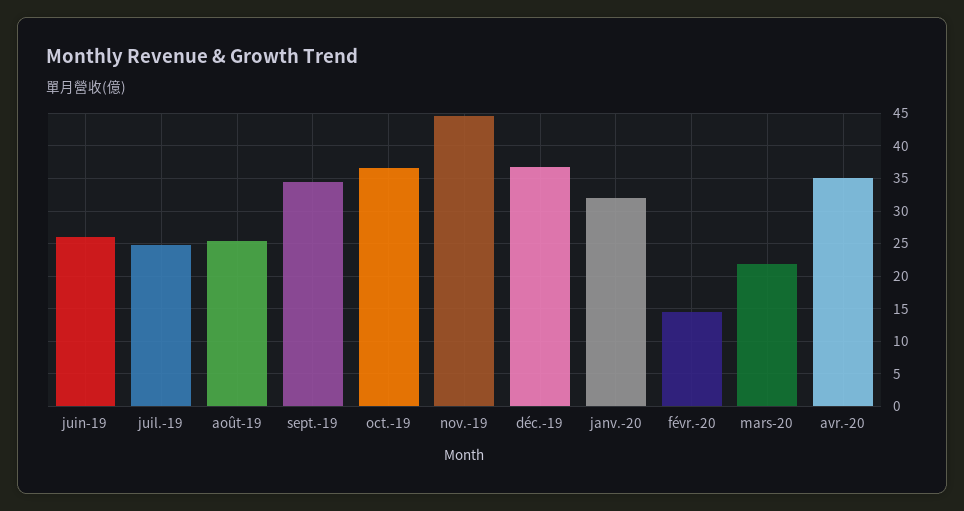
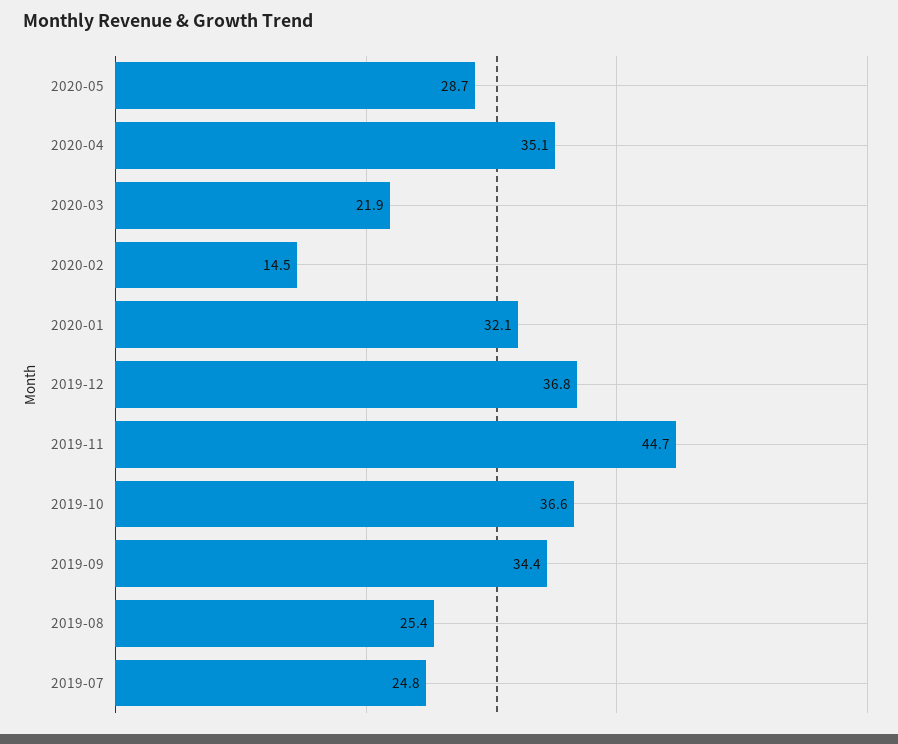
juin-19: 26 -> none
2020-05: none -> 28.7

